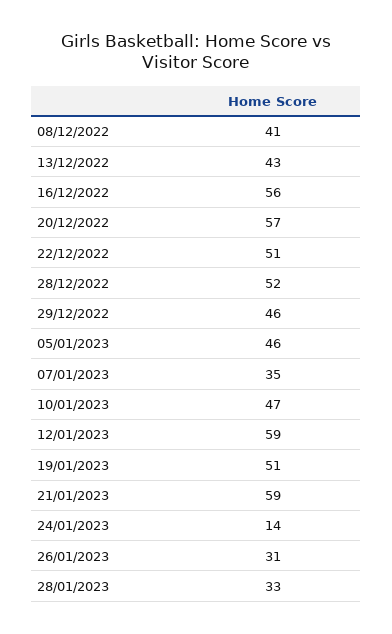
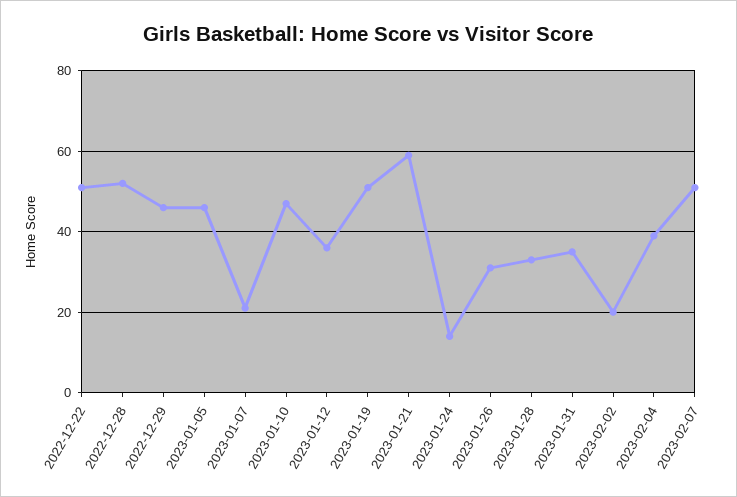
08/12/2022: 41 -> none
13/12/2022: 43 -> none
16/12/2022: 56 -> none
20/12/2022: 57 -> none
07/01/2023: 35 -> 20
12/01/2023: 59 -> 35
2023-01-31: none -> 35
2023-02-02: none -> 20
2023-02-04: none -> 40
2023-02-07: none -> 50

